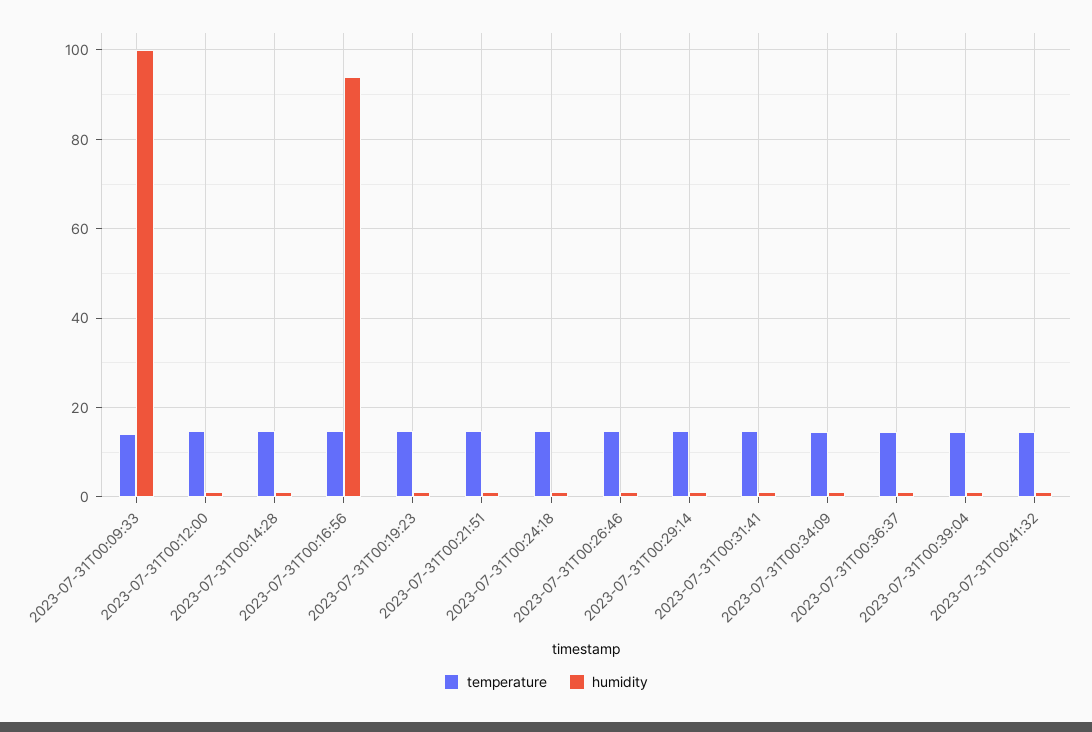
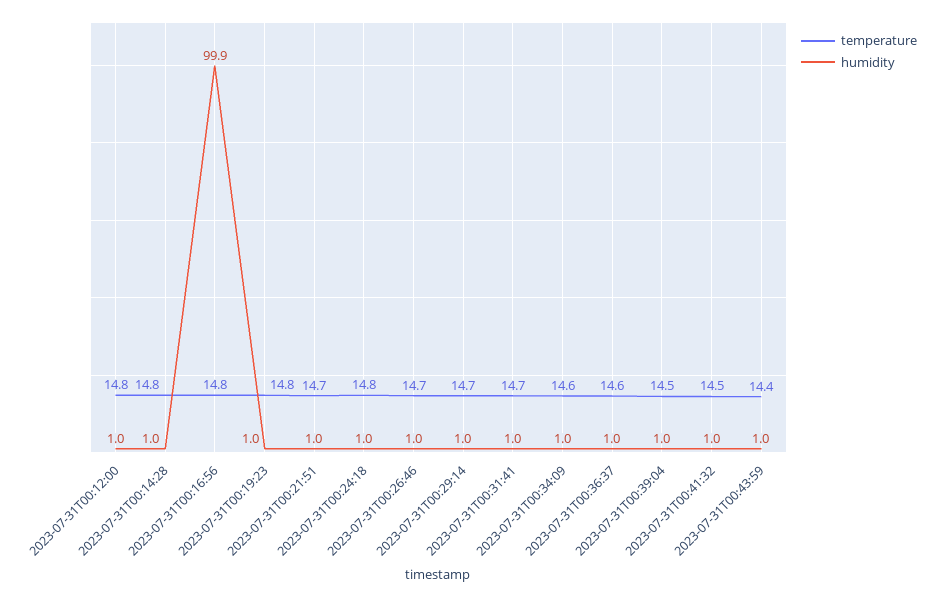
temperature, 2023-07-31T00:09:33: 14 -> none
humidity, 2023-07-31T00:09:33: 100 -> none
humidity, 2023-07-31T00:16:56: 94 -> 99.9
temperature, 2023-07-31T00:43:59: none -> 14.4
humidity, 2023-07-31T00:43:59: none -> 1

